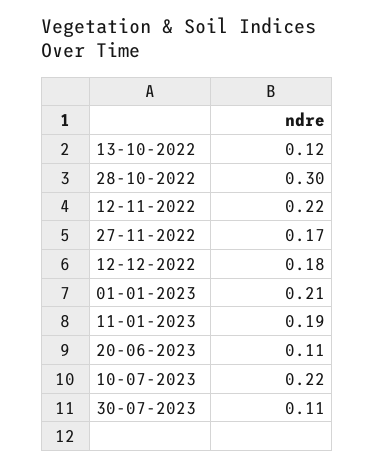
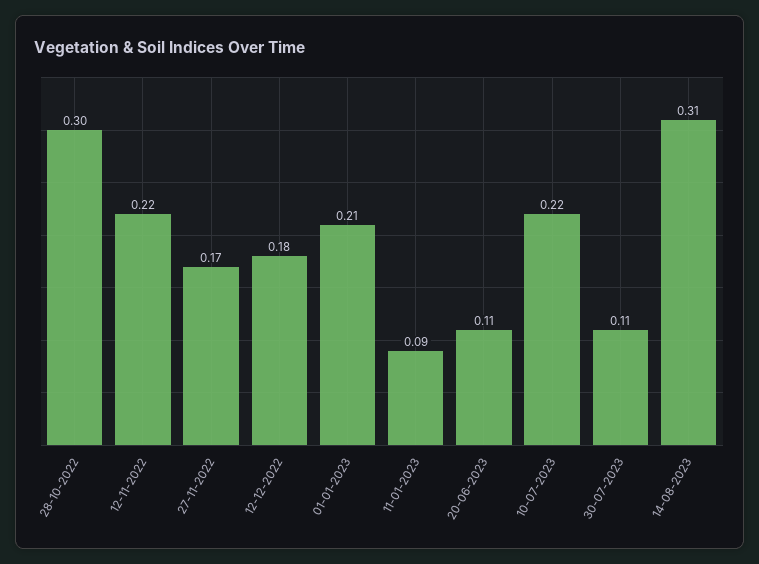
13-10-2022: 0.12 -> none
11-01-2023: 0.19 -> 0.09
14-08-2023: none -> 0.31

